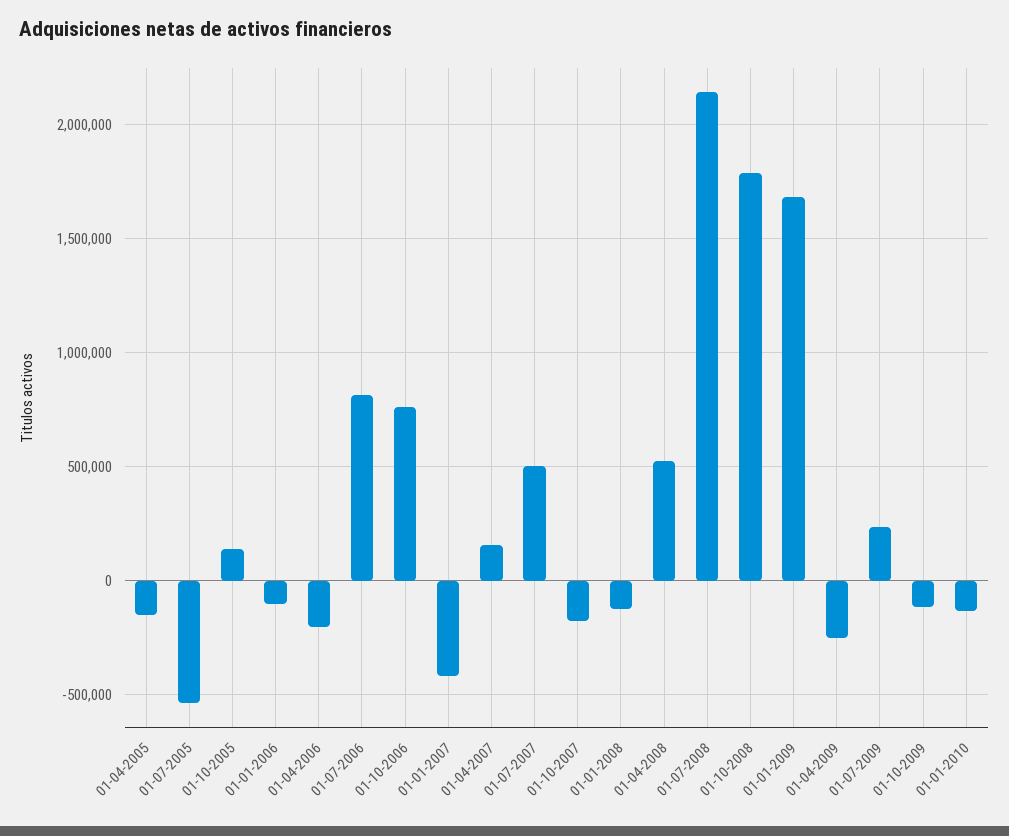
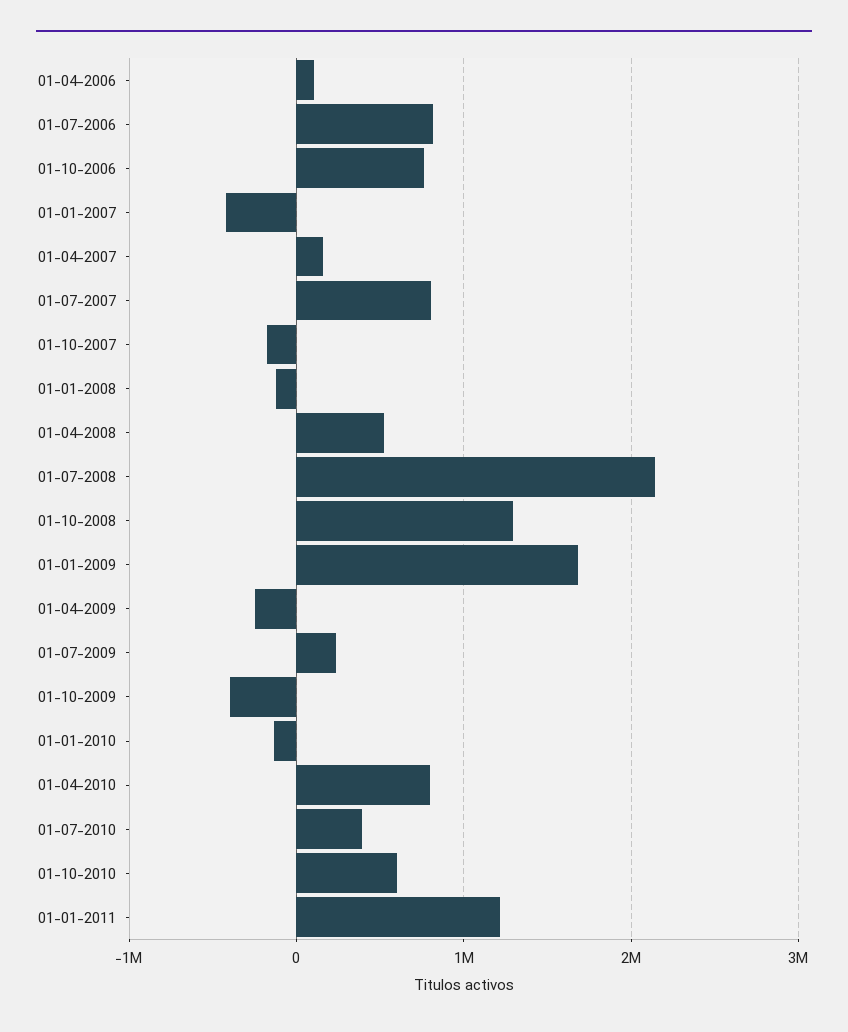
01-04-2005: -150000 -> none
01-07-2005: -550000 -> none
01-10-2005: 150000 -> none
01-01-2006: -100000 -> none
01-04-2006: -200000 -> 100000
01-07-2007: 500000 -> 800000
01-10-2008: 1800000 -> 1300000
01-10-2009: -100000 -> -400000
01-04-2010: none -> 800000
01-07-2010: none -> 400000
01-10-2010: none -> 600000
01-01-2011: none -> 1200000

